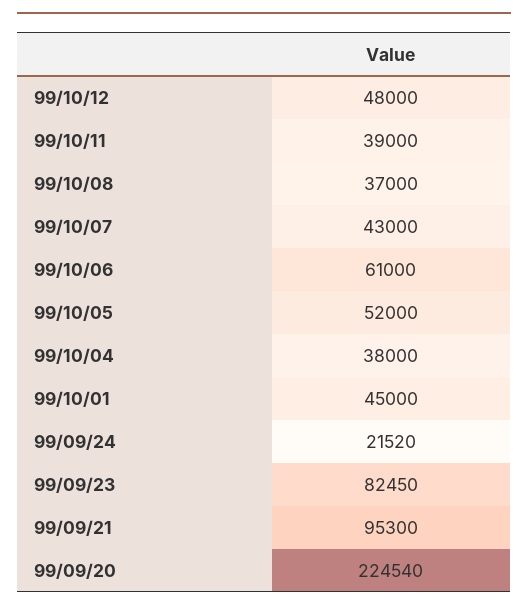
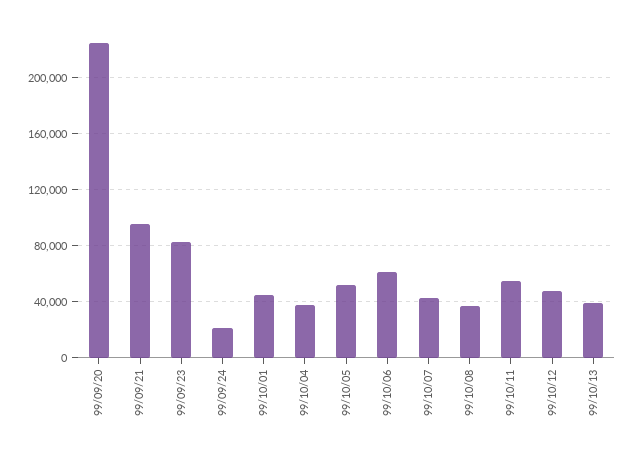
99/10/11: 39000 -> 55000
99/10/13: none -> 40000

